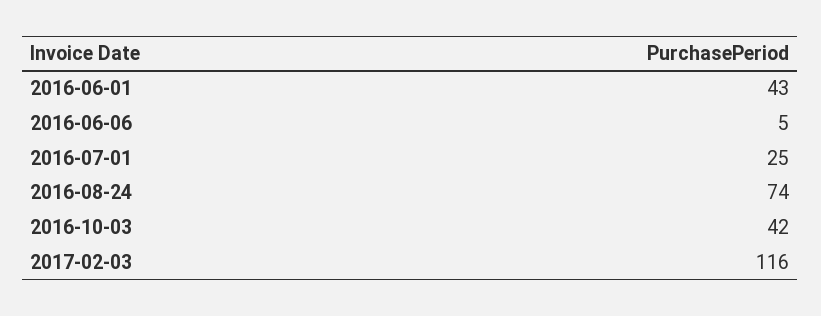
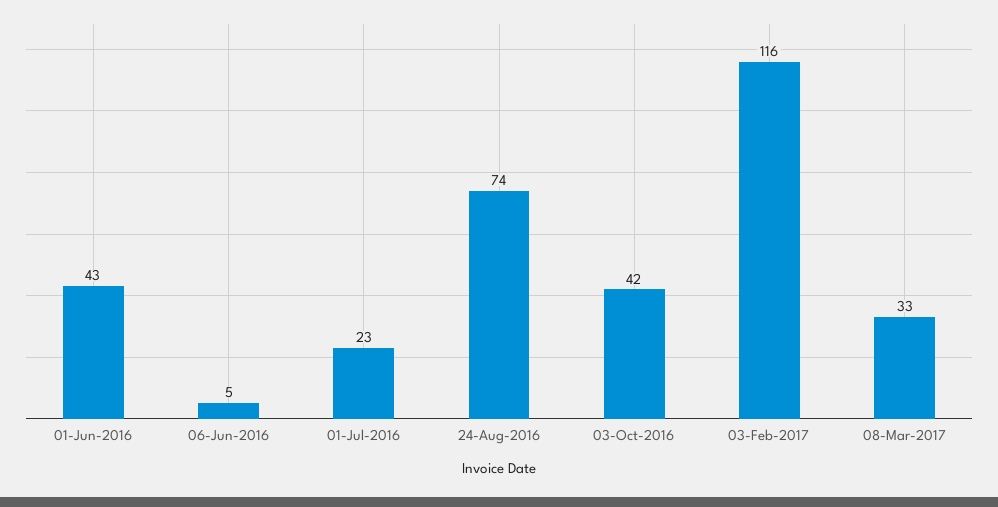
2016-07-01: 25 -> 23
08-Mar-2017: none -> 33

